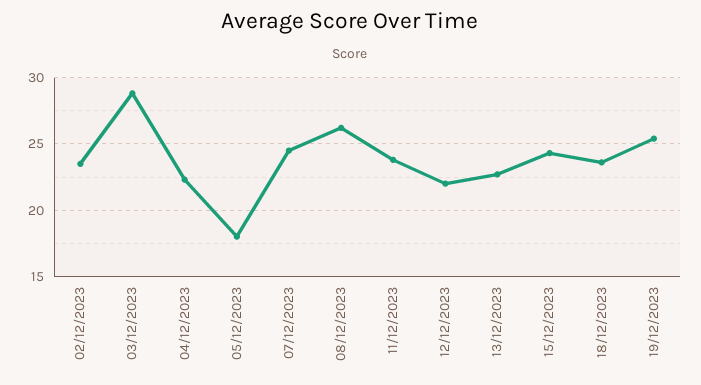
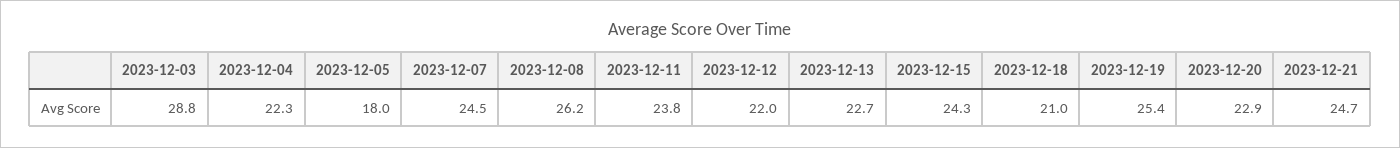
02/12/2023: 23.5 -> none
18/12/2023: 23.5 -> 21
2023-12-20: none -> 22.9
2023-12-21: none -> 24.7

